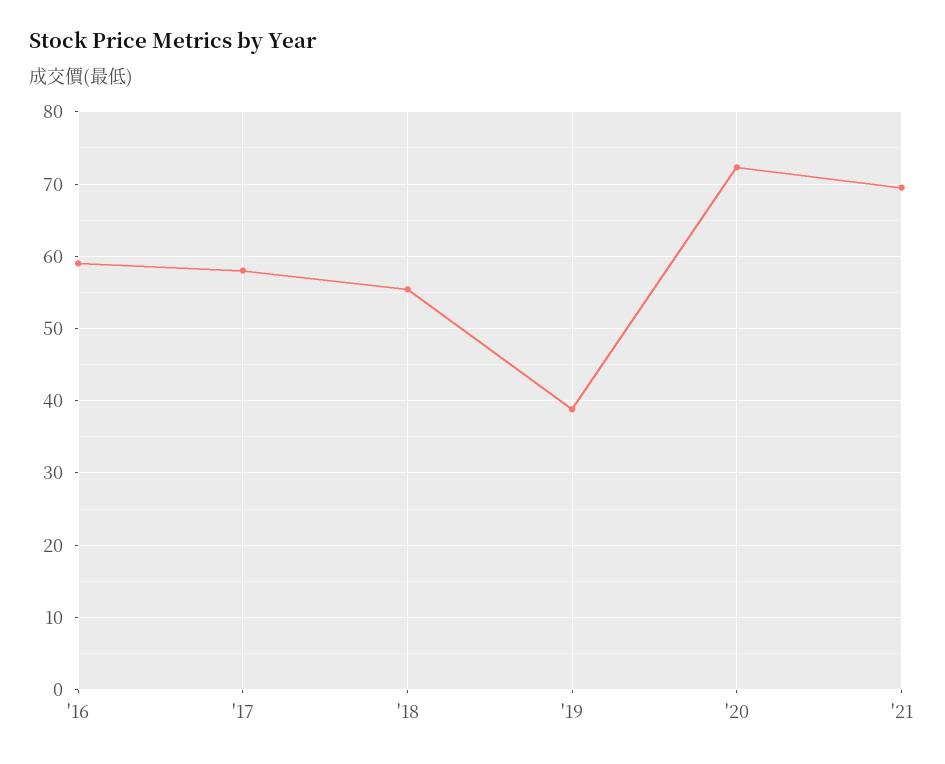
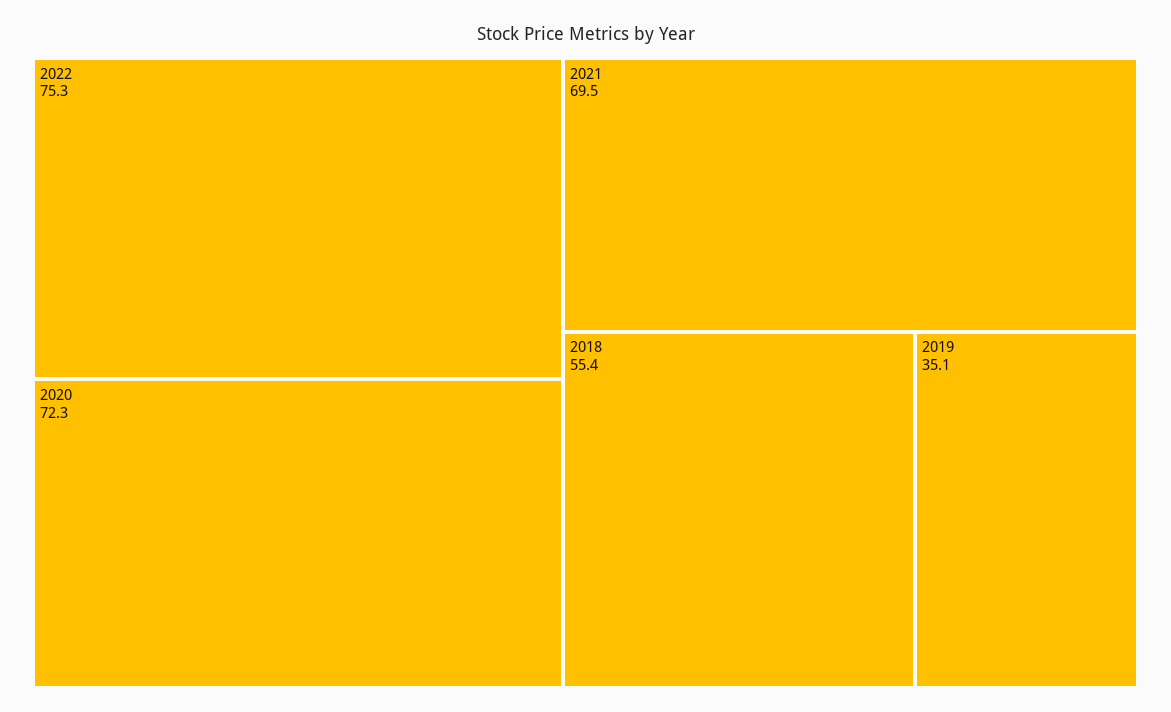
'16: 59 -> none
'17: 58 -> none
'19: 39 -> 35.1
2022: none -> 75.3

